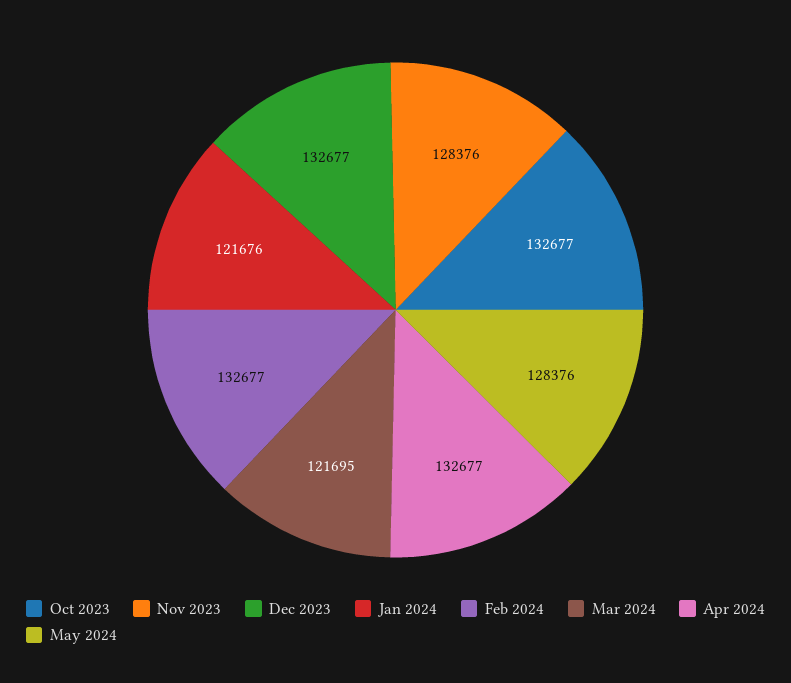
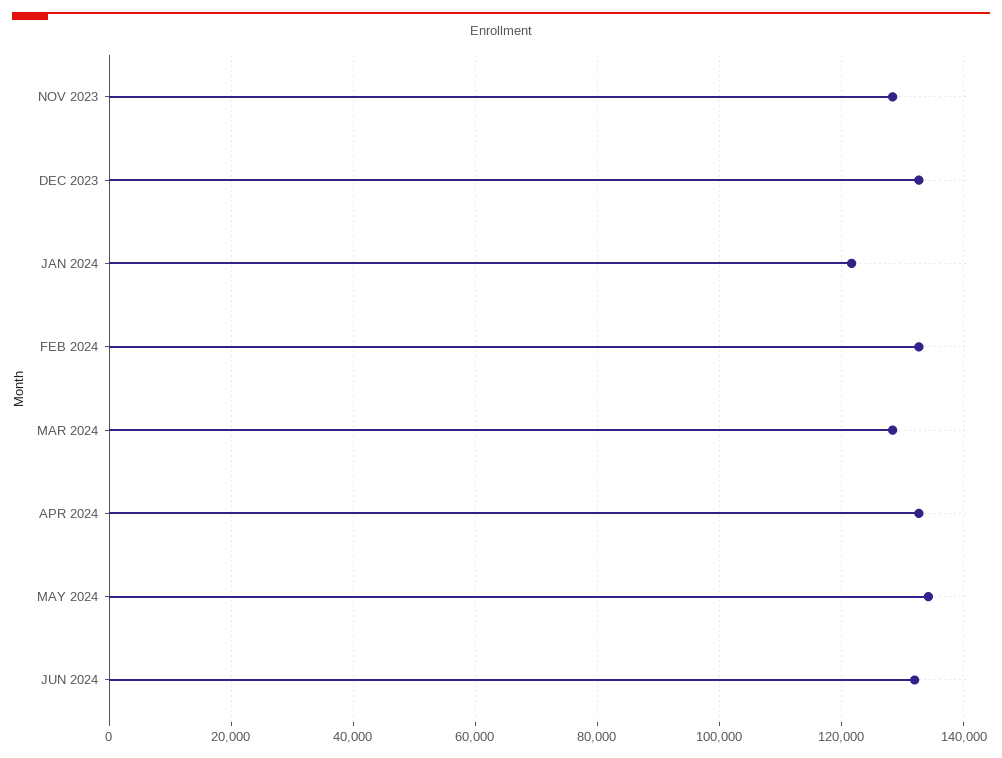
Oct 2023: 132677 -> none
Mar 2024: 121695 -> 128000
May 2024: 128376 -> 134000
JUN 2024: none -> 132000

